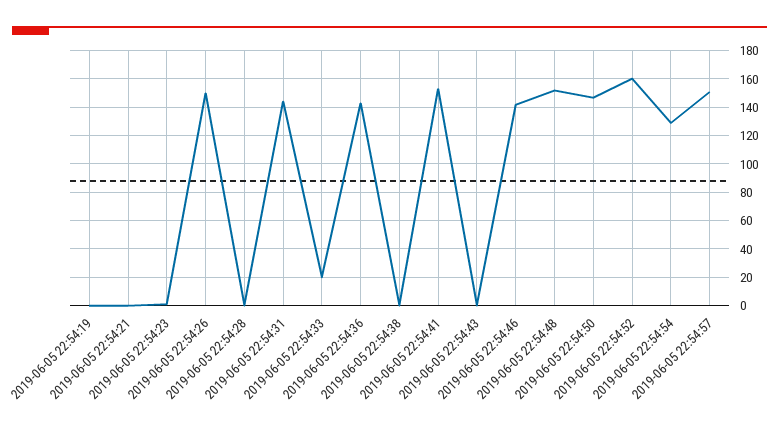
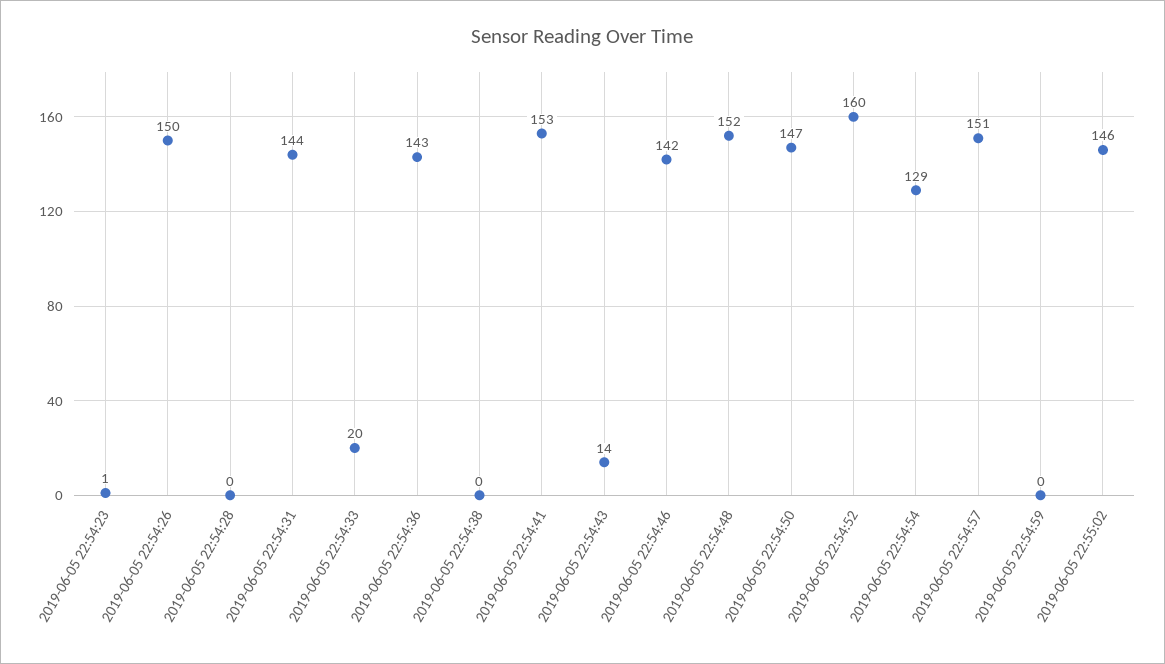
2019-06-05 22:54:19: 0 -> none
2019-06-05 22:54:21: 0 -> none
2019-06-05 22:54:43: 0 -> 14
2019-06-05 22:54:59: none -> 0
2019-06-05 22:55:02: none -> 146

